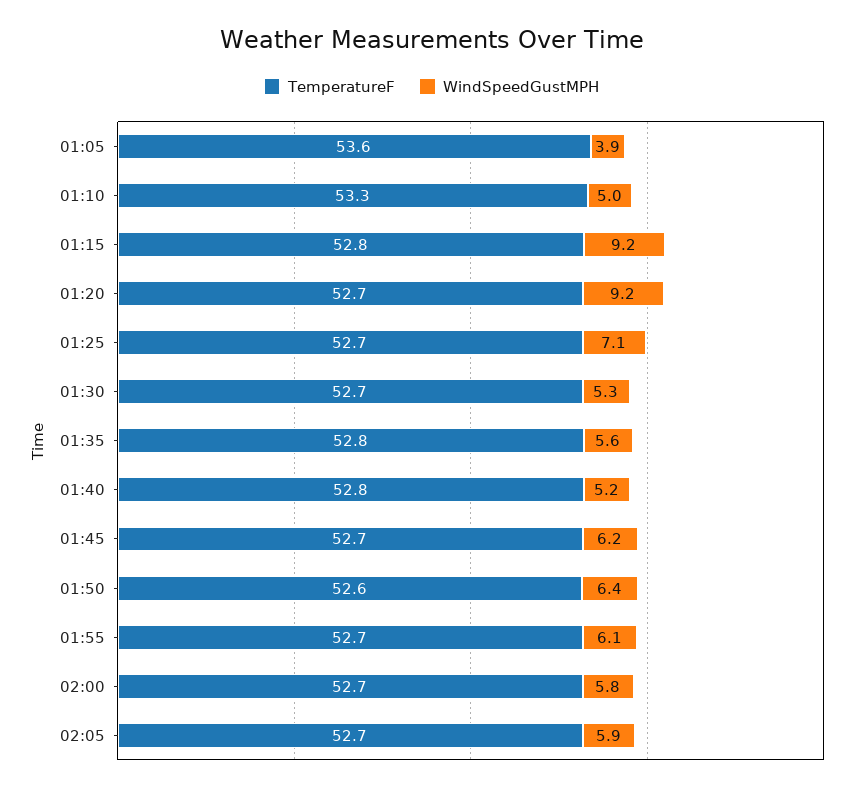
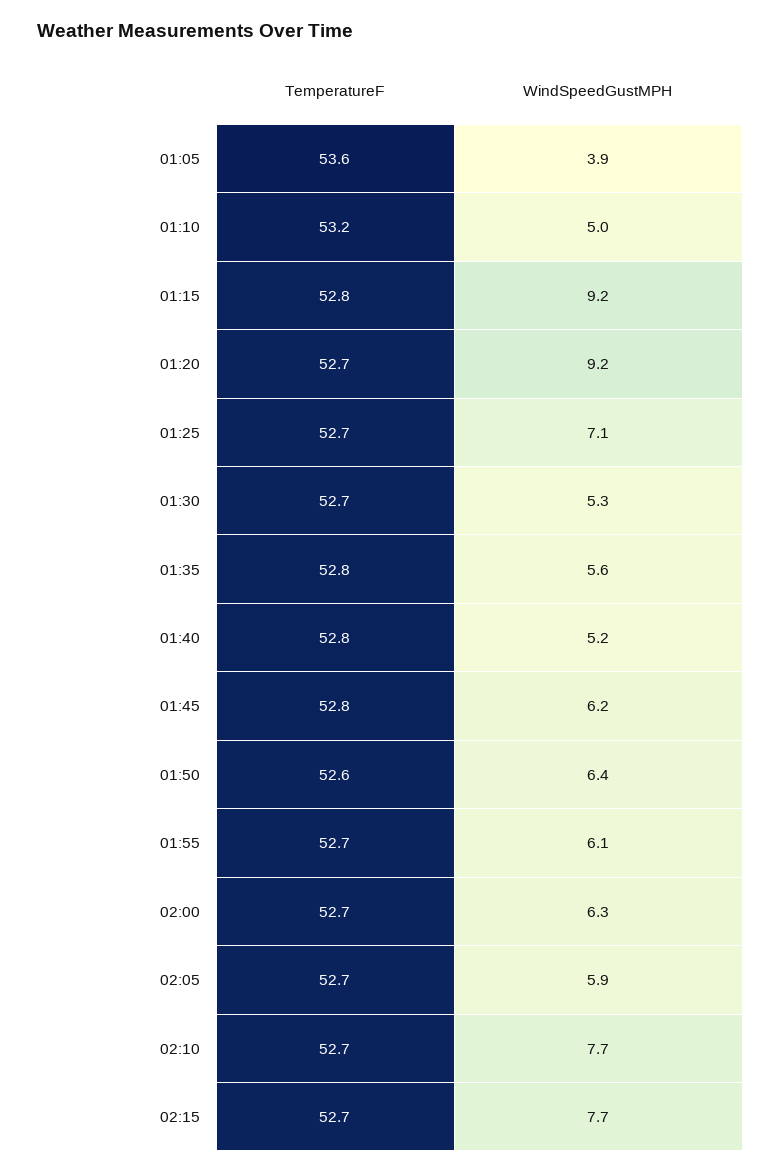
TemperatureF, 01:10: 53.3 -> 53.2
TemperatureF, 01:45: 52.7 -> 52.8
WindSpeedGustMPH, 02:00: 5.8 -> 6.3
TemperatureF, 02:10: none -> 52.7
WindSpeedGustMPH, 02:10: none -> 7.7
TemperatureF, 02:15: none -> 52.7
WindSpeedGustMPH, 02:15: none -> 7.7

